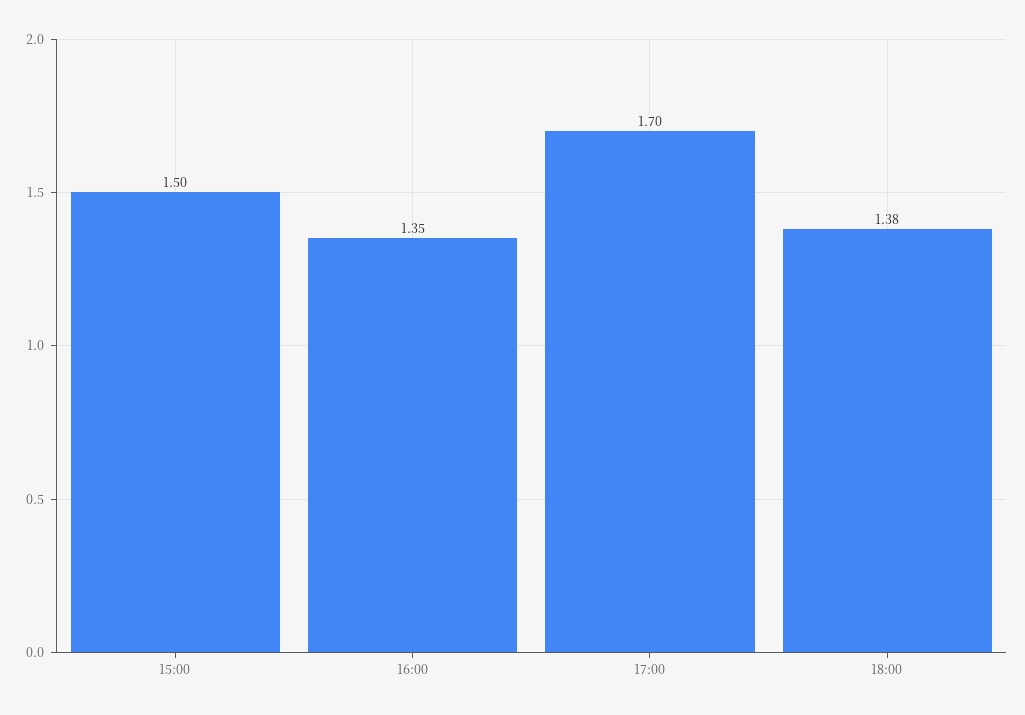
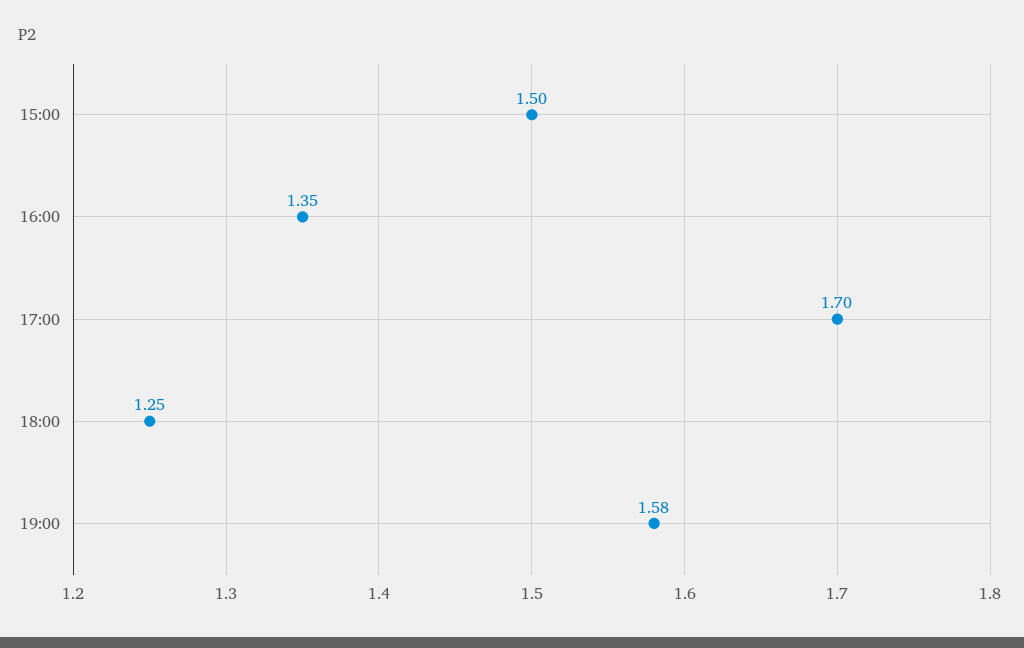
18:00: 1.38 -> 1.25
19:00: none -> 1.58

